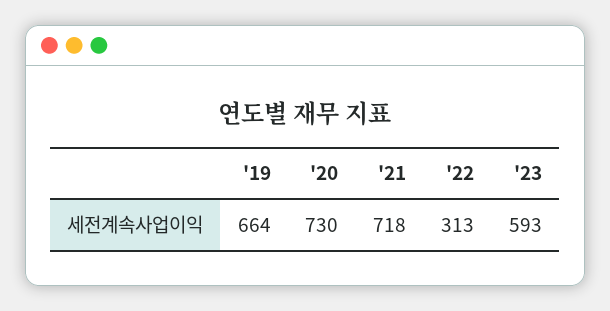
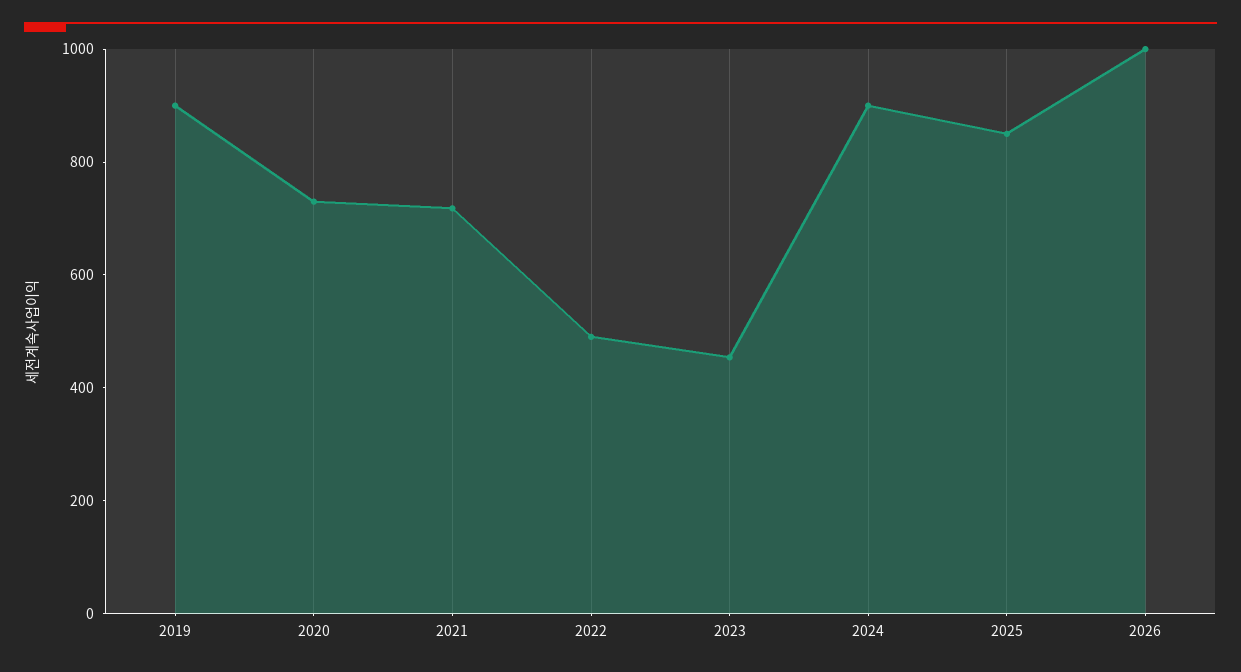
'19: 664 -> 900
'22: 313 -> 500
'23: 593 -> 450
2024: none -> 900
2025: none -> 850
2026: none -> 1000

